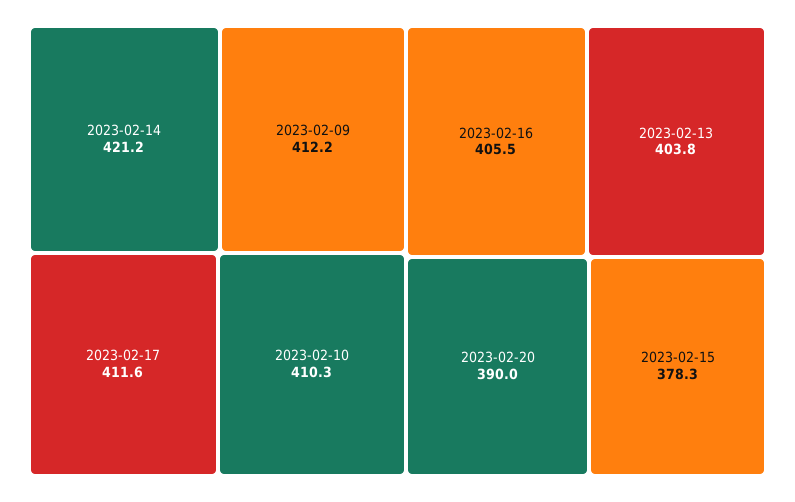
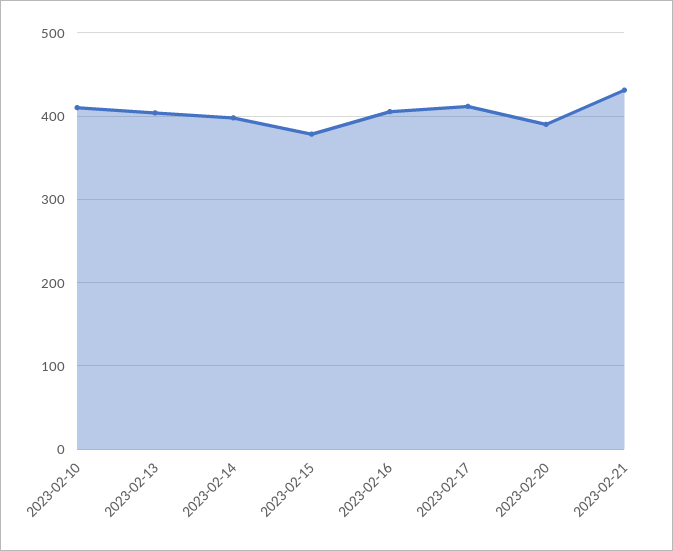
2023-02-14: 421.2 -> 400
2023-02-09: 412.2 -> none
2023-02-21: none -> 430

